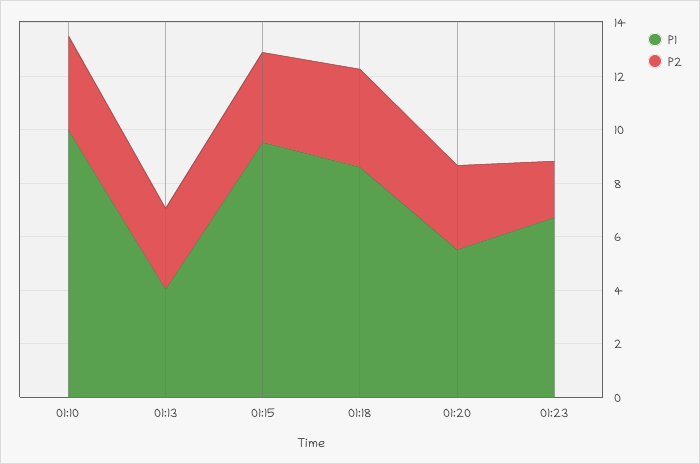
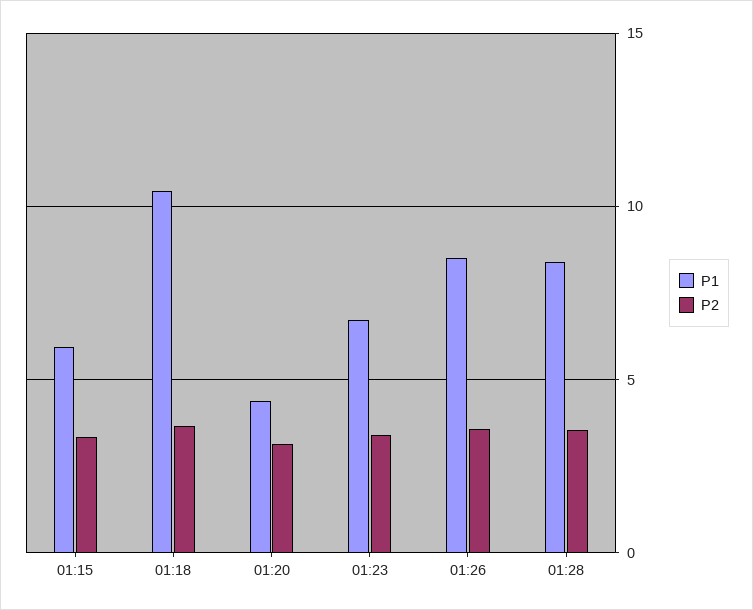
P1, 01:10: 10 -> none
P2, 01:10: 3.5 -> none
P1, 01:13: 4 -> none
P2, 01:13: 3 -> none
P1, 01:15: 9.5 -> 6
P1, 01:18: 8.5 -> 10.5
P1, 01:20: 5.5 -> 4.5
P2, 01:23: 2 -> 3.5
P1, 01:26: none -> 8.5
P2, 01:26: none -> 3.5
P1, 01:28: none -> 8.5
P2, 01:28: none -> 3.5

